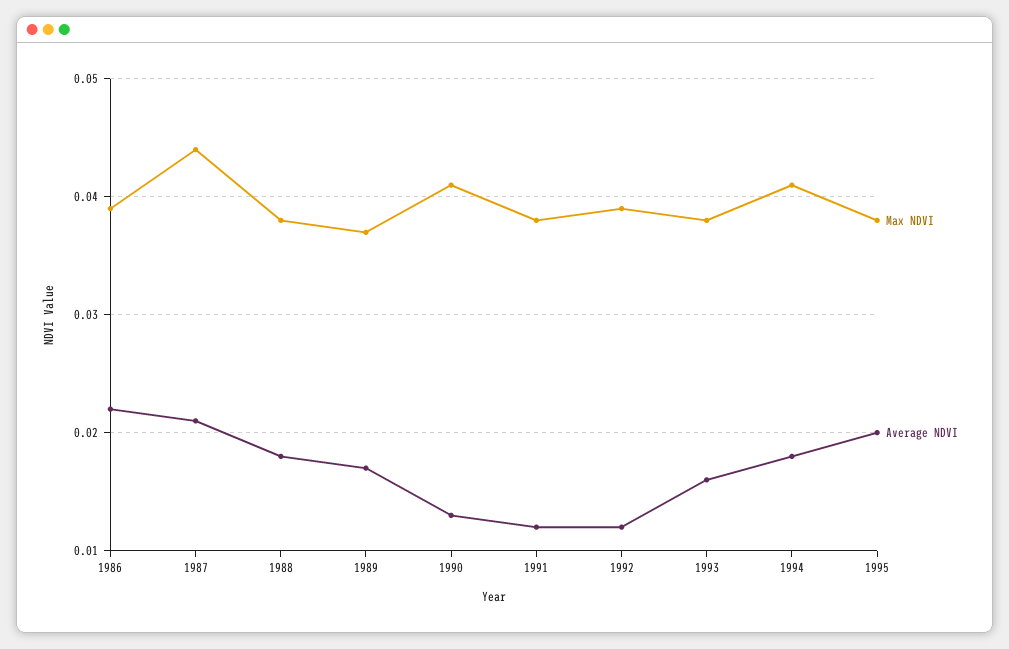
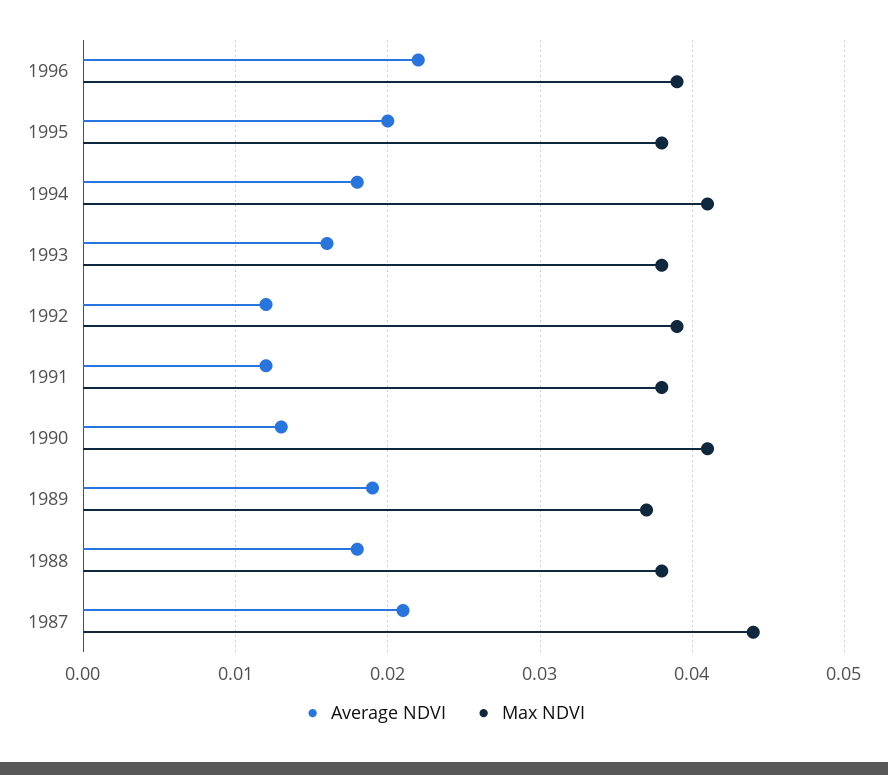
Max NDVI, 1986: 0.039 -> none
Average NDVI, 1986: 0.022 -> none
Average NDVI, 1989: 0.017 -> 0.019
Average NDVI, 1996: none -> 0.022
Max NDVI, 1996: none -> 0.039

